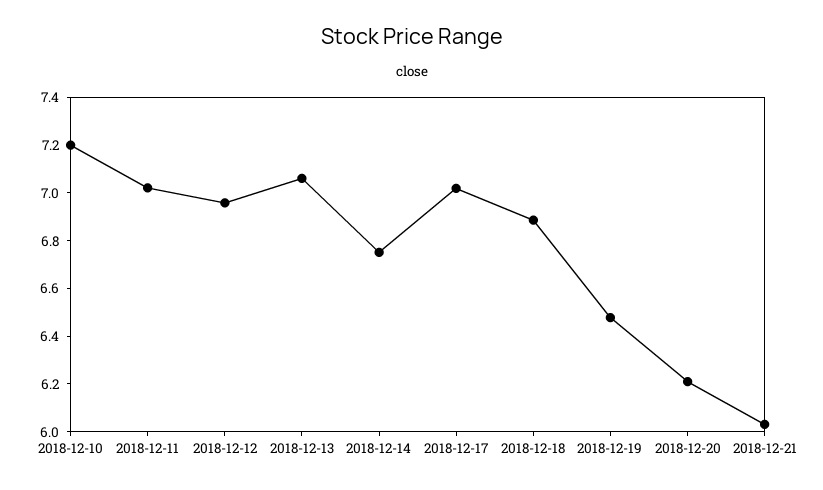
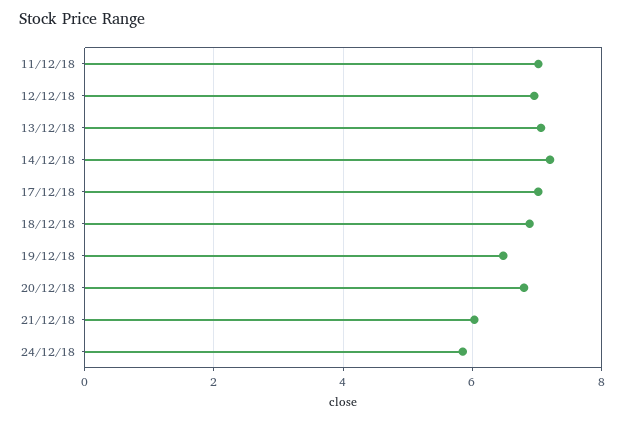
2018-12-10: 7.2 -> none
2018-12-14: 6.75 -> 7.2
2018-12-20: 6.2 -> 6.8
24/12/18: none -> 5.8

